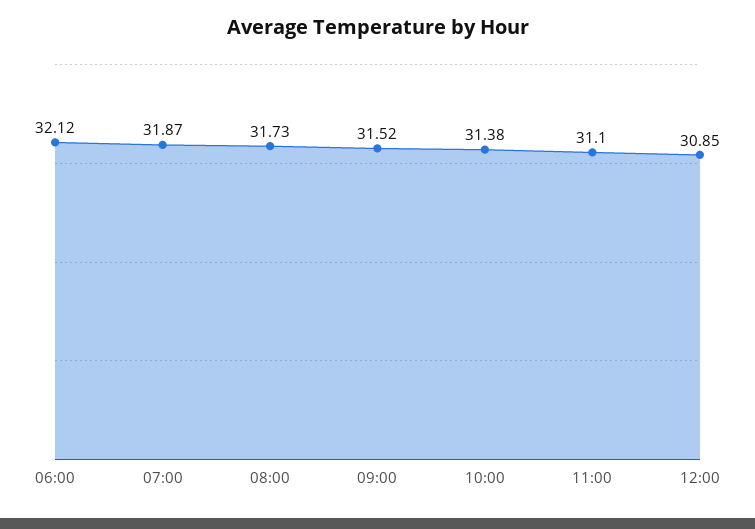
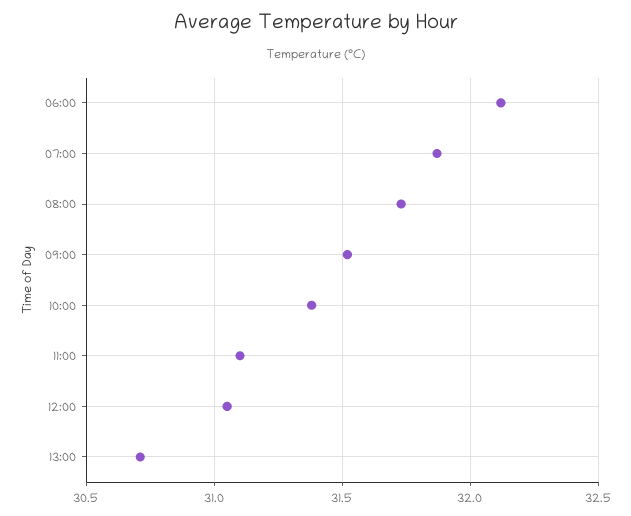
12:00: 30.85 -> 31.05
13:00: none -> 30.7

